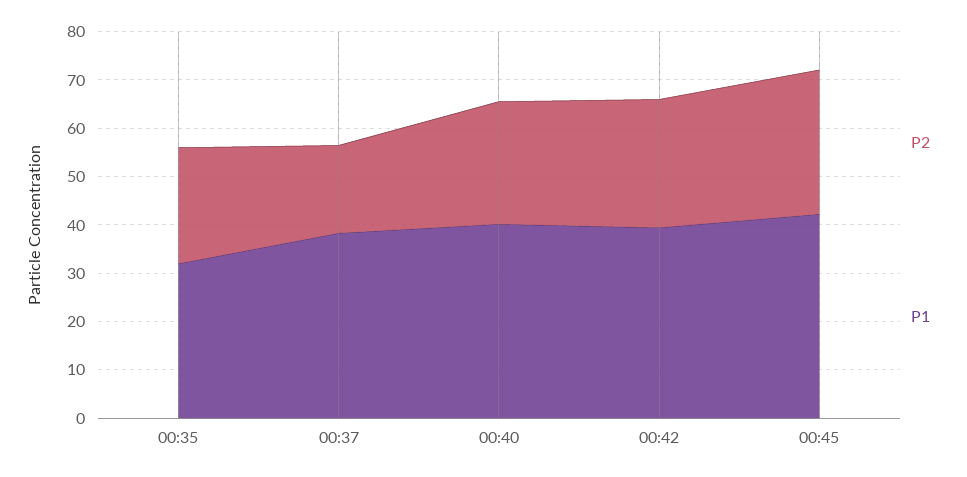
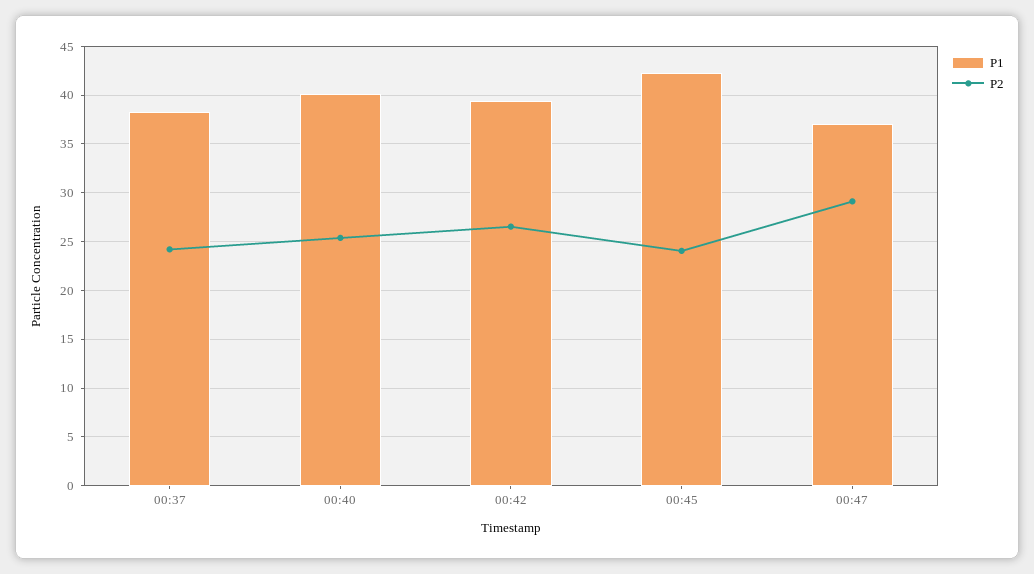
P2, 00:35: 24 -> none
P1, 00:35: 32 -> none
P2, 00:37: 18 -> 24
P2, 00:45: 30 -> 24
P1, 00:47: none -> 37
P2, 00:47: none -> 29

